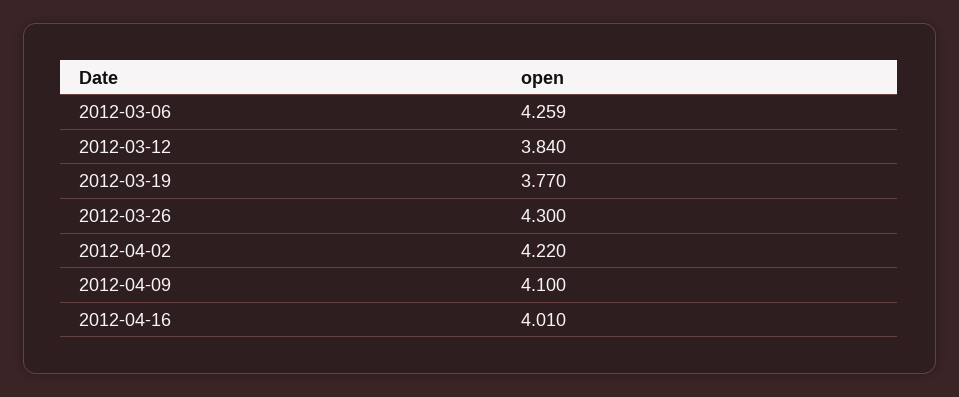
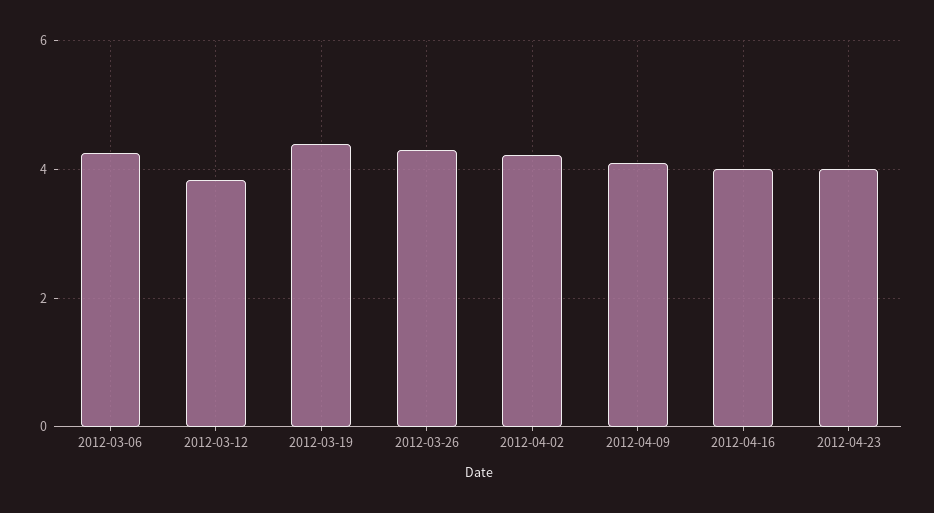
2012-03-19: 3.77 -> 4.4
2012-04-23: none -> 4

